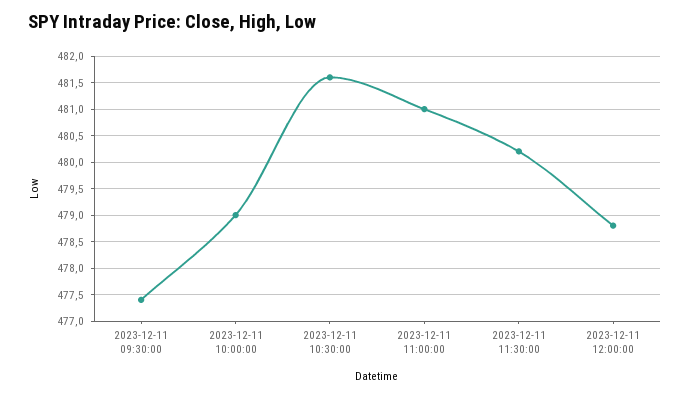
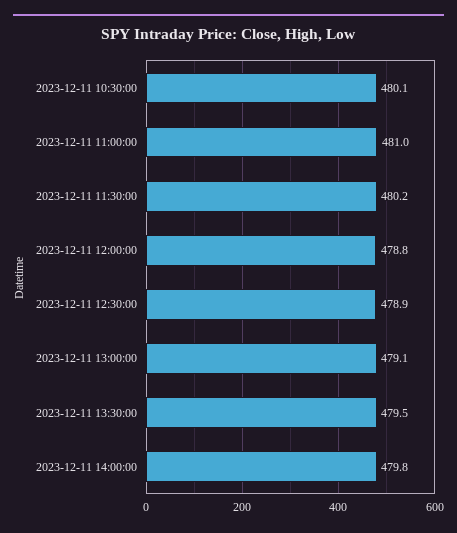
2023-12-11 09:30:00: 477.5 -> none
2023-12-11 10:00:00: 479 -> none
2023-12-11 10:30:00: 481.5 -> 480.1
2023-12-11 12:30:00: none -> 478.9
2023-12-11 13:00:00: none -> 479.1
2023-12-11 13:30:00: none -> 479.5
2023-12-11 14:00:00: none -> 479.8

